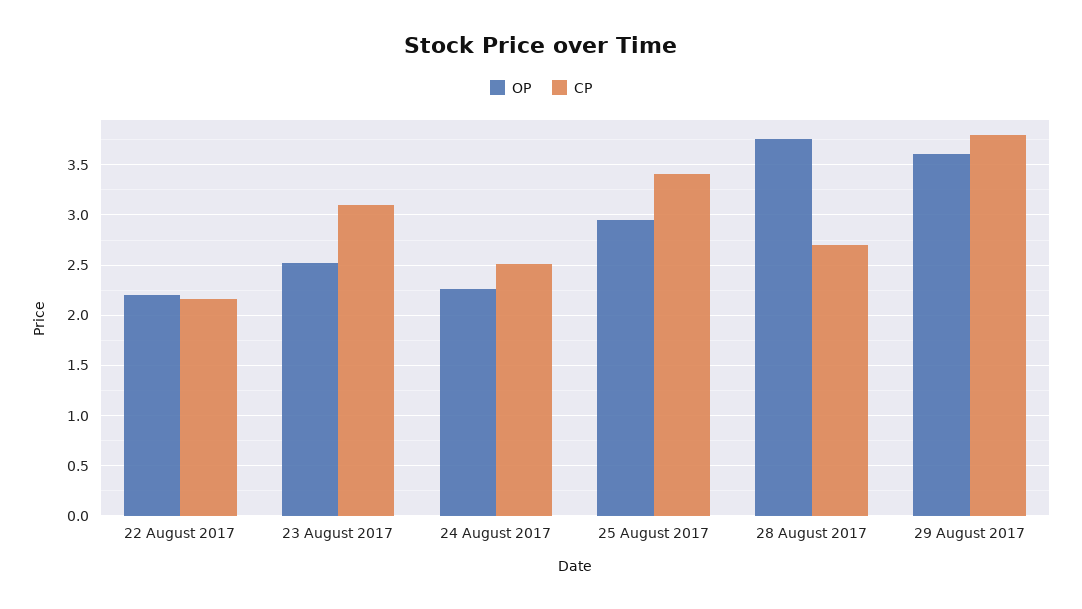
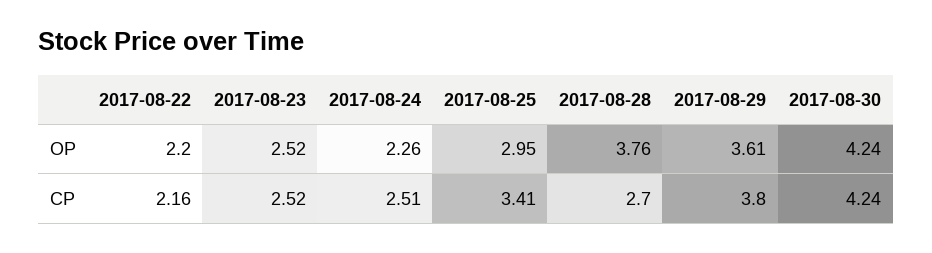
CP, 23 August 2017: 3.1 -> 2.52
OP, 2017-08-30: none -> 4.24
CP, 2017-08-30: none -> 4.24

